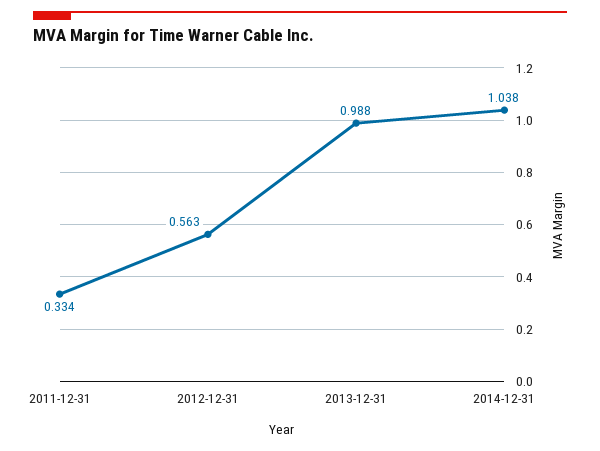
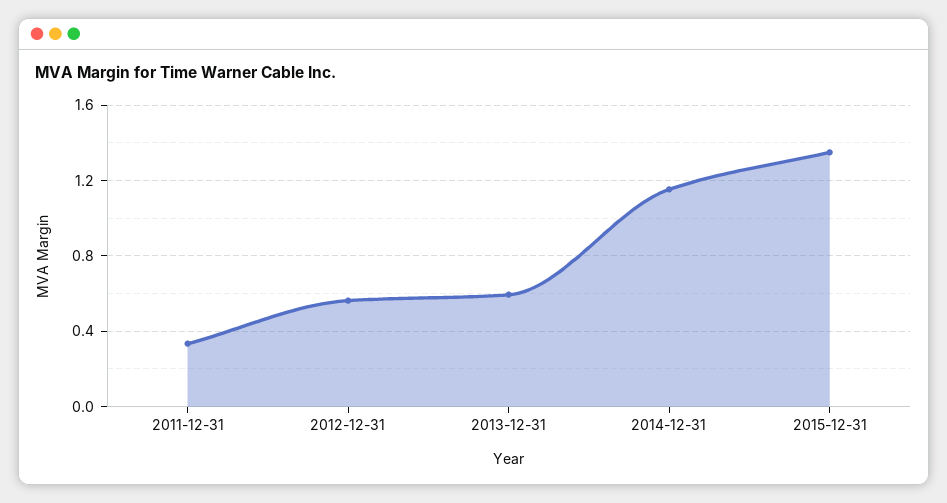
2013-12-31: 0.988 -> 0.6
2014-12-31: 1.038 -> 1.15
2015-12-31: none -> 1.35

